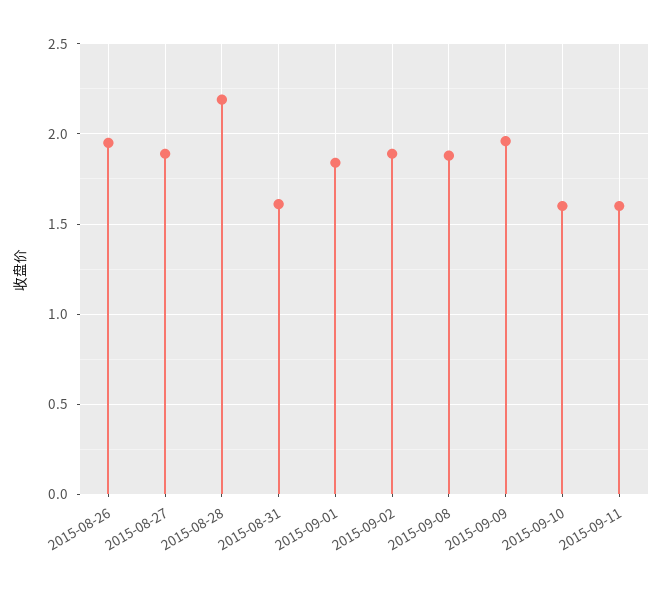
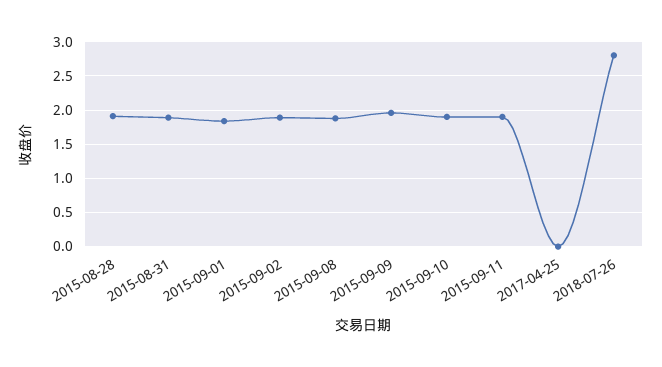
2015-08-26: 1.95 -> none
2015-08-27: 1.9 -> none
2015-08-28: 2.2 -> 1.9
2015-08-31: 1.6 -> 1.9
2015-09-10: 1.6 -> 1.9
2015-09-11: 1.6 -> 1.9
2017-04-25: none -> 0
2018-07-26: none -> 2.8

